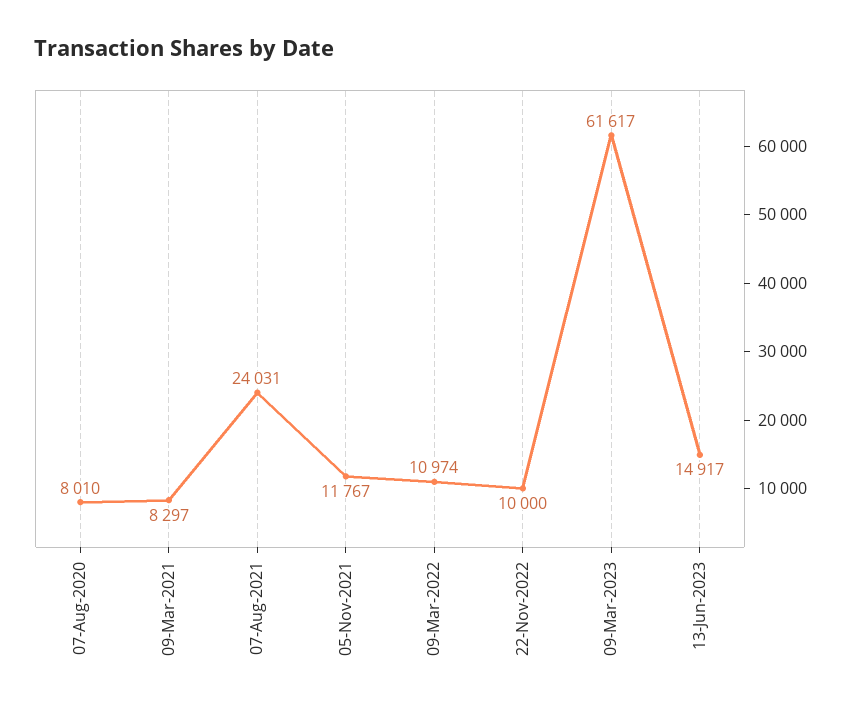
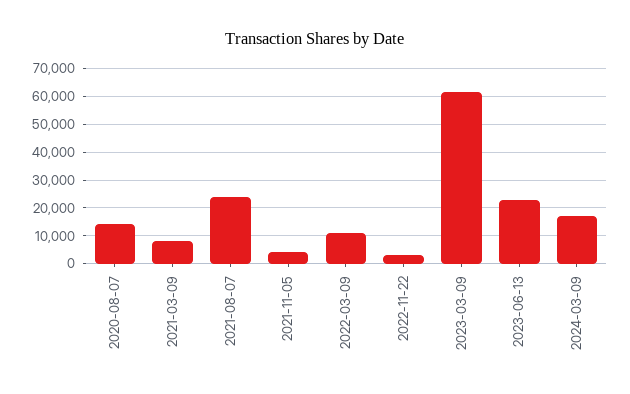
07-Aug-2020: 8010 -> 15000
05-Nov-2021: 11767 -> 5000
22-Nov-2022: 10000 -> 2500
13-Jun-2023: 14917 -> 22500
2024-03-09: none -> 17500

